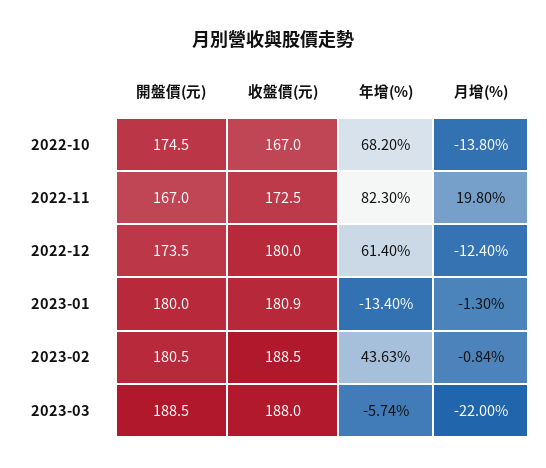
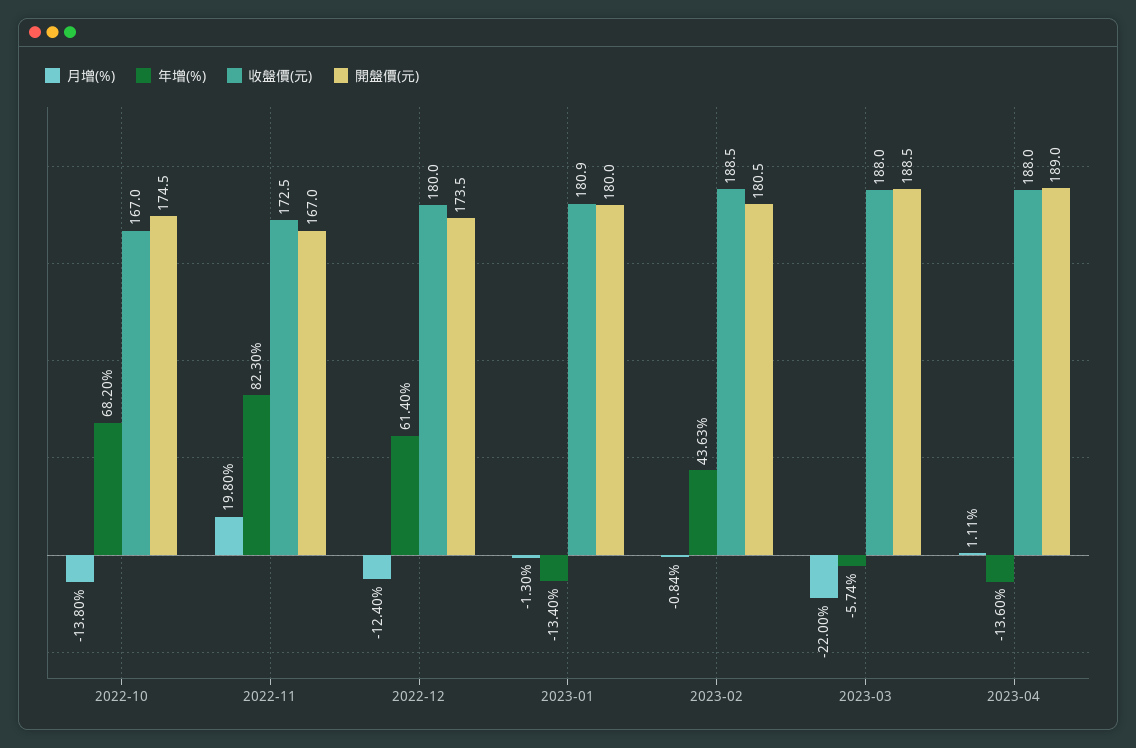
月增(%), 2023-04: none -> 1.11
年增(%), 2023-04: none -> -13.6
收盤價(元), 2023-04: none -> 188
開盤價(元), 2023-04: none -> 189

